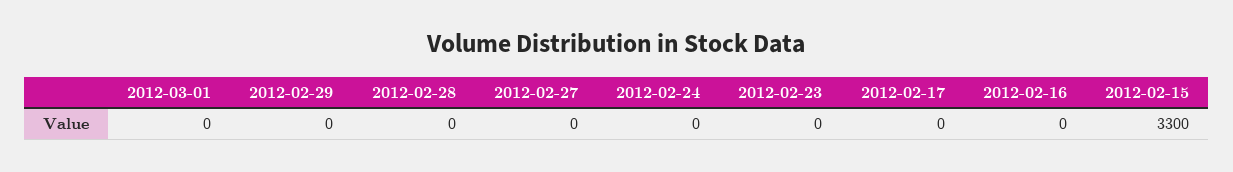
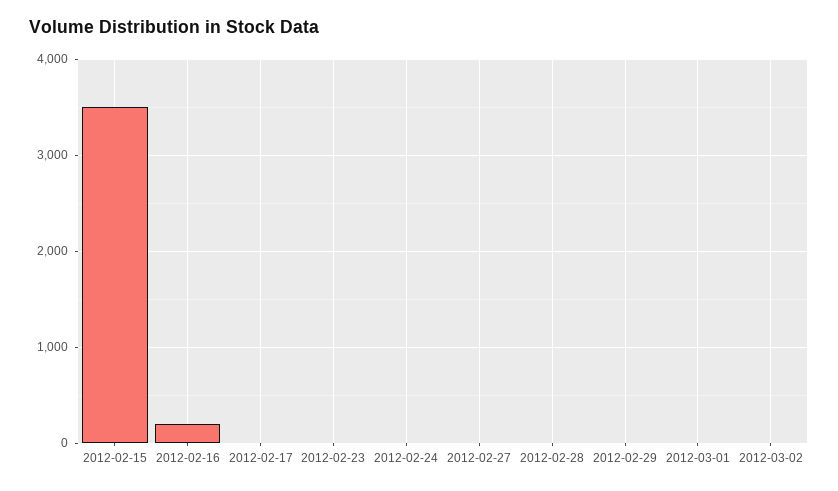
2012-02-16: 0 -> 200
2012-02-15: 3300 -> 3500
2012-03-02: none -> 0

